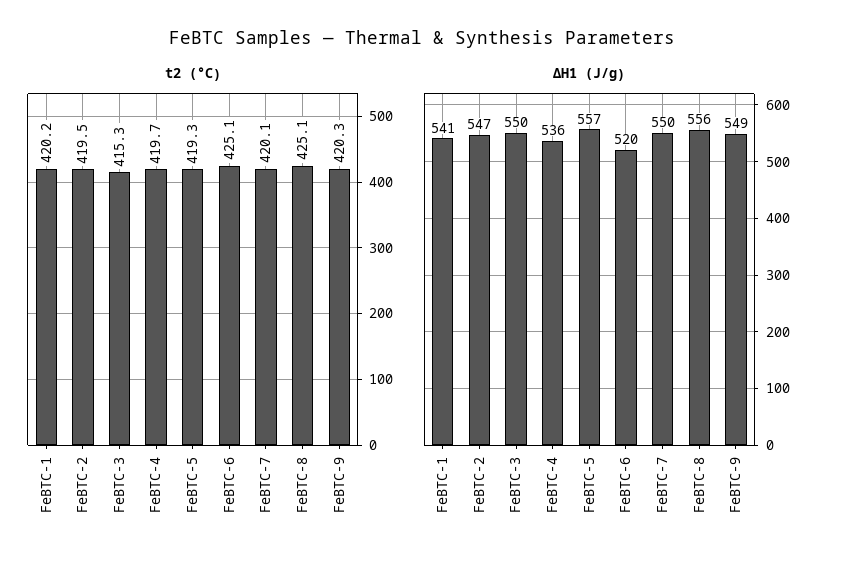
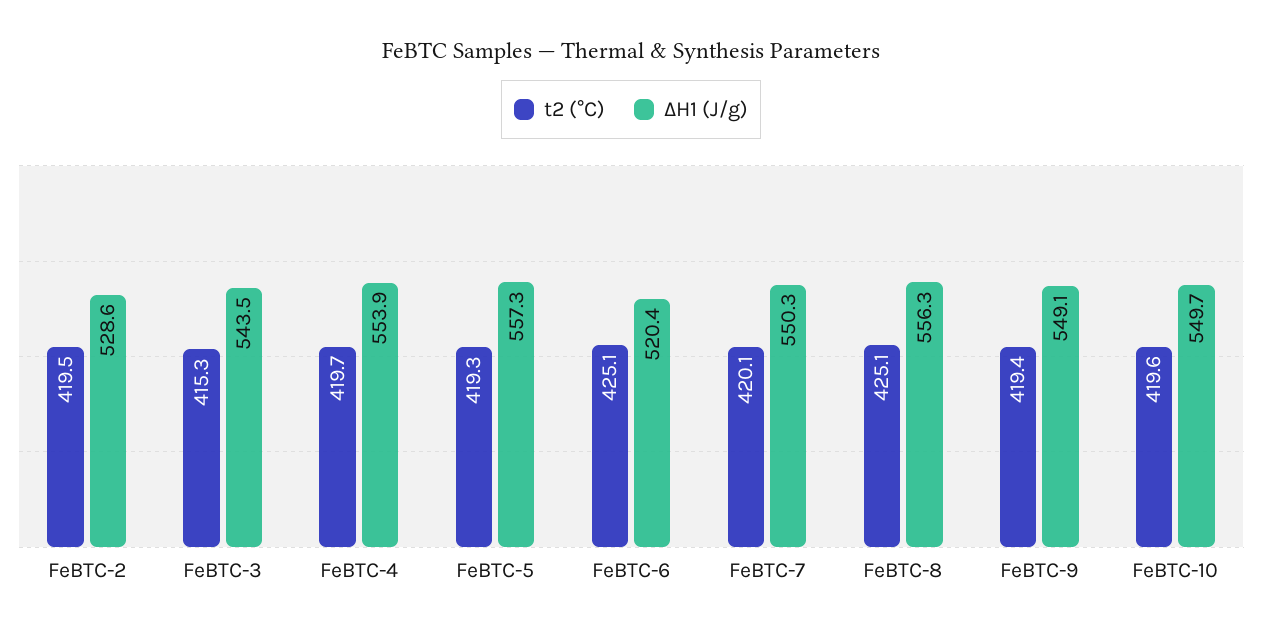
t2 (°C), FeBTC-1: 420.2 -> none
t2 (°C), FeBTC-9: 420.3 -> 419.4
ΔH1 (J/g), FeBTC-1: 541 -> none
ΔH1 (J/g), FeBTC-2: 547 -> 528.6
ΔH1 (J/g), FeBTC-3: 550 -> 543.5
ΔH1 (J/g), FeBTC-4: 536 -> 553.9
t2 (°C), FeBTC-10: none -> 419.6
ΔH1 (J/g), FeBTC-10: none -> 549.7

